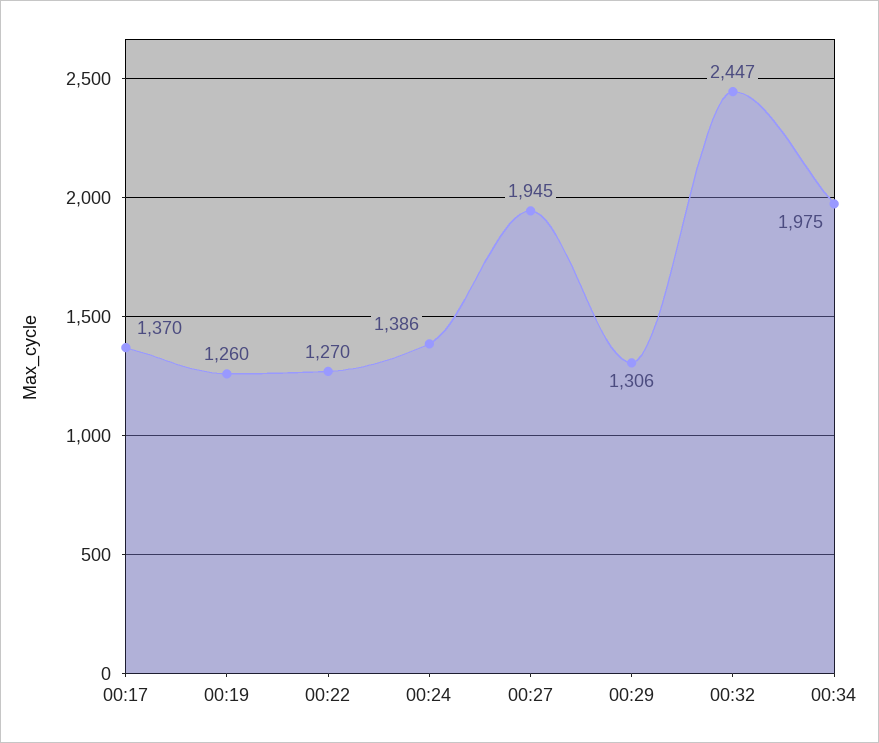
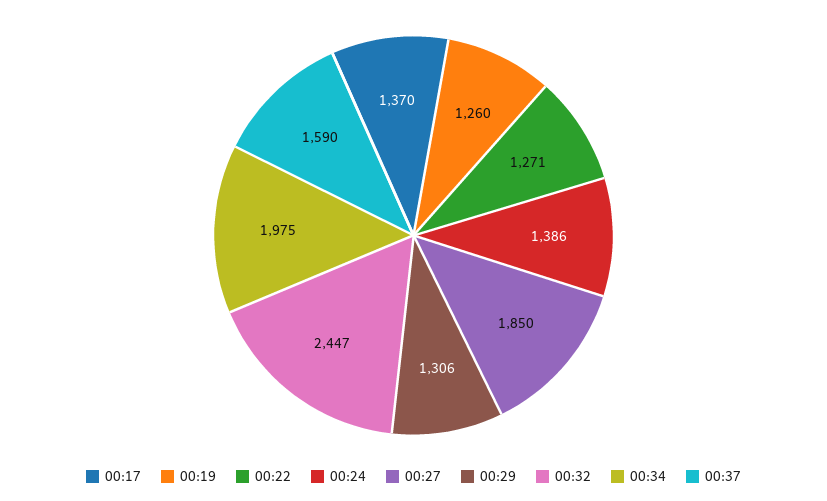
00:22: 1270 -> 1271
00:27: 1945 -> 1850
00:37: none -> 1590

